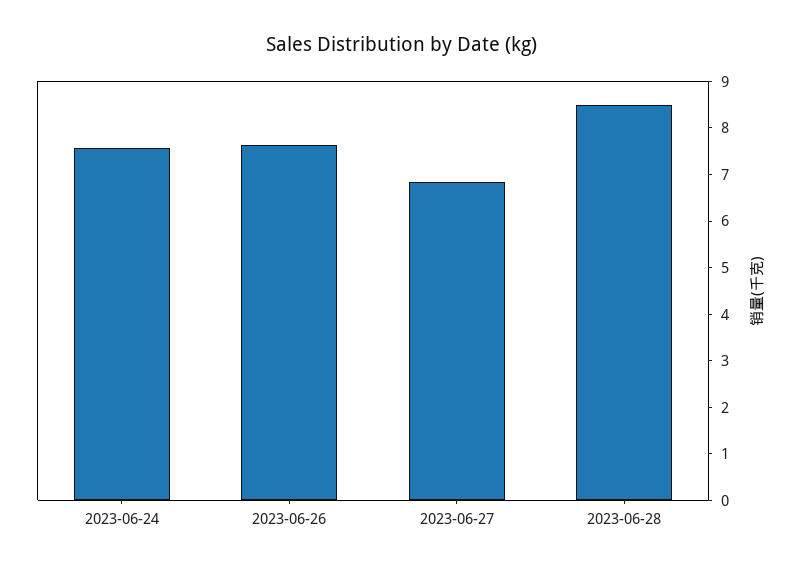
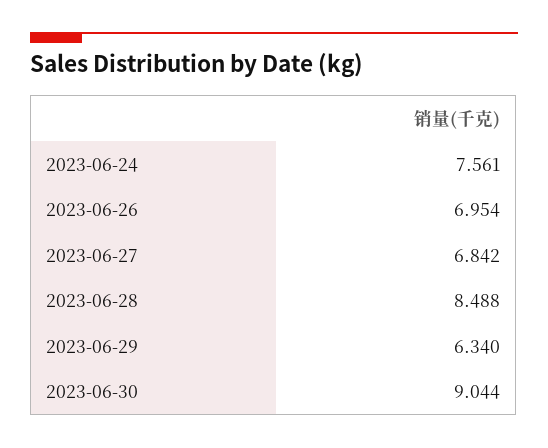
2023-06-26: 7.6 -> 6.954
2023-06-29: none -> 6.34
2023-06-30: none -> 9.044

